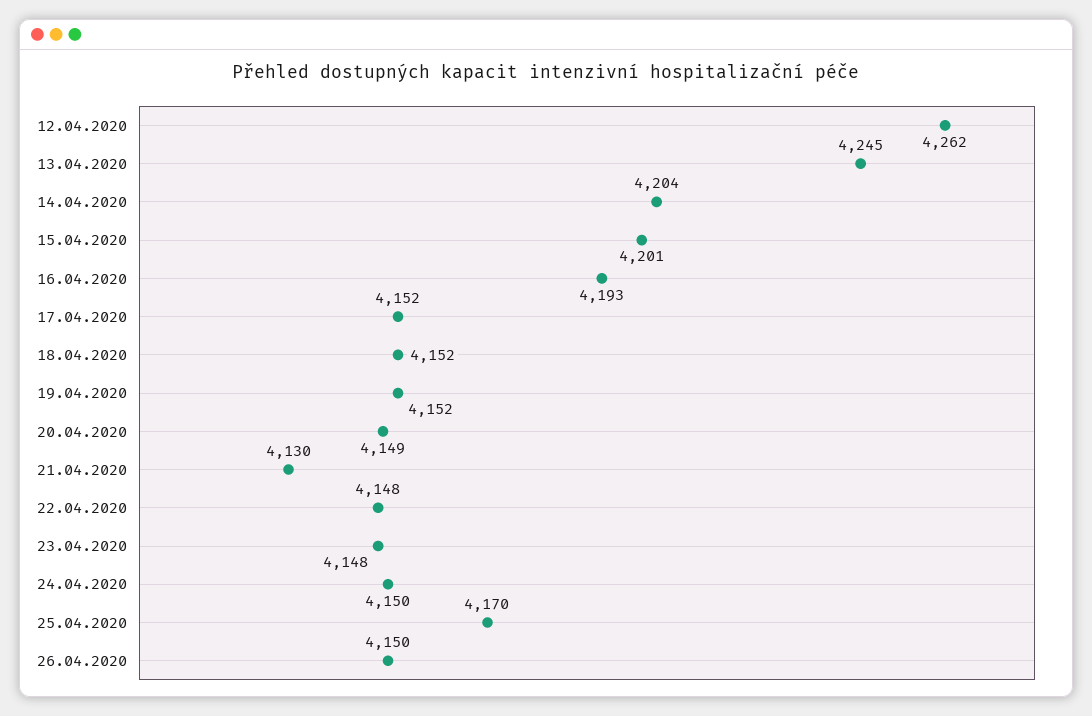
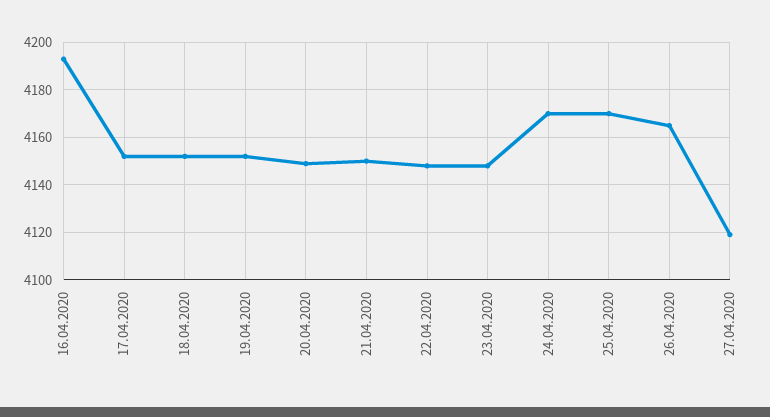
12.04.2020: 4262 -> none
13.04.2020: 4245 -> none
14.04.2020: 4204 -> none
15.04.2020: 4201 -> none
21.04.2020: 4130 -> 4150
24.04.2020: 4150 -> 4170
26.04.2020: 4150 -> 4165
27.04.2020: none -> 4120

